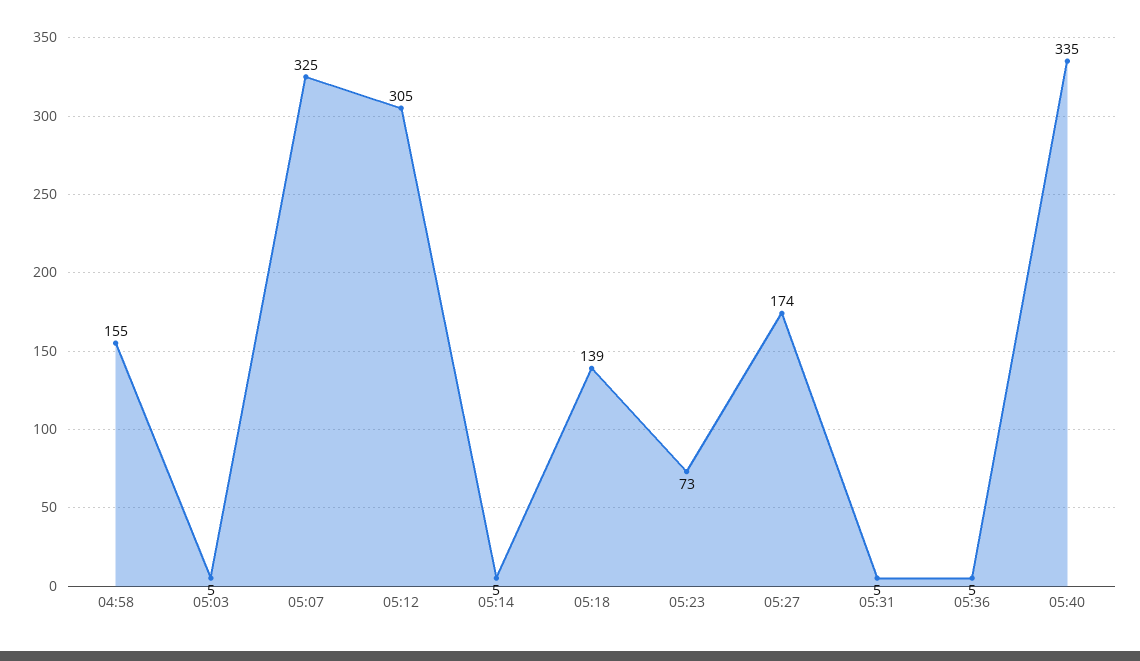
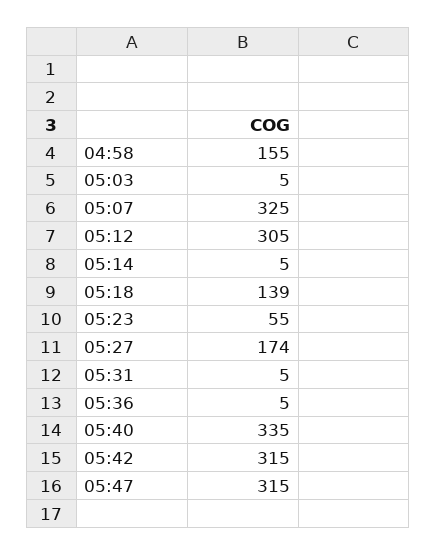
05:23: 73 -> 55
05:42: none -> 315
05:47: none -> 315

